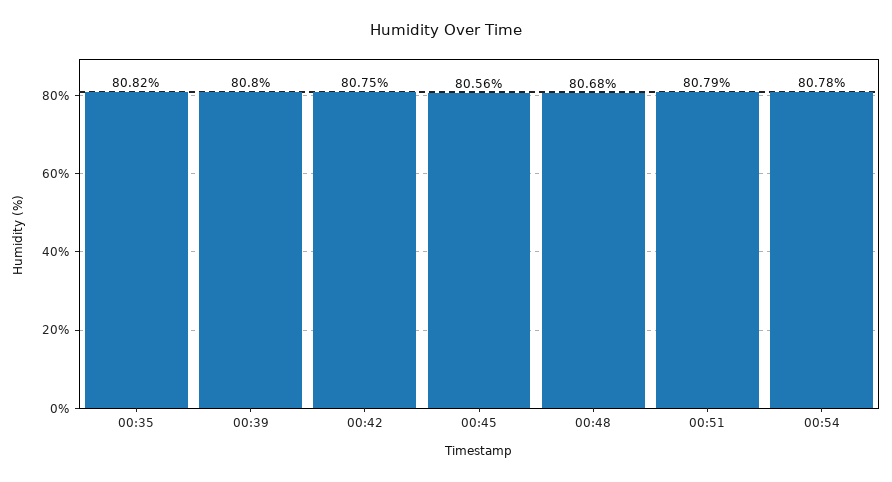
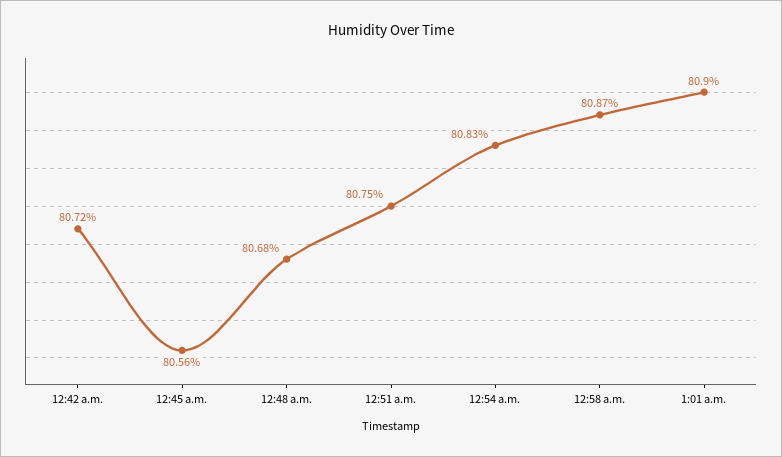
00:35: 80.82 -> none
00:39: 80.8 -> none
00:42: 80.75 -> 80.72
00:51: 80.79 -> 80.75
00:54: 80.78 -> 80.83
12:58 a.m.: none -> 80.87
1:01 a.m.: none -> 80.9

